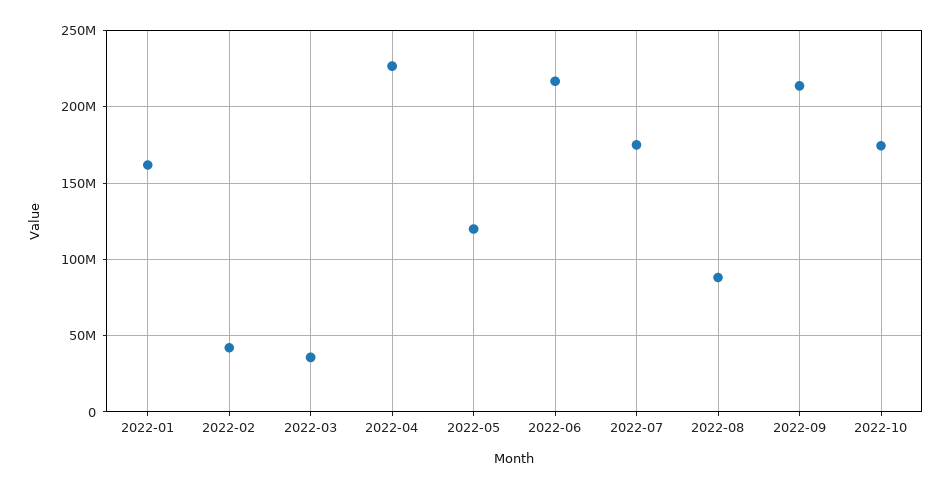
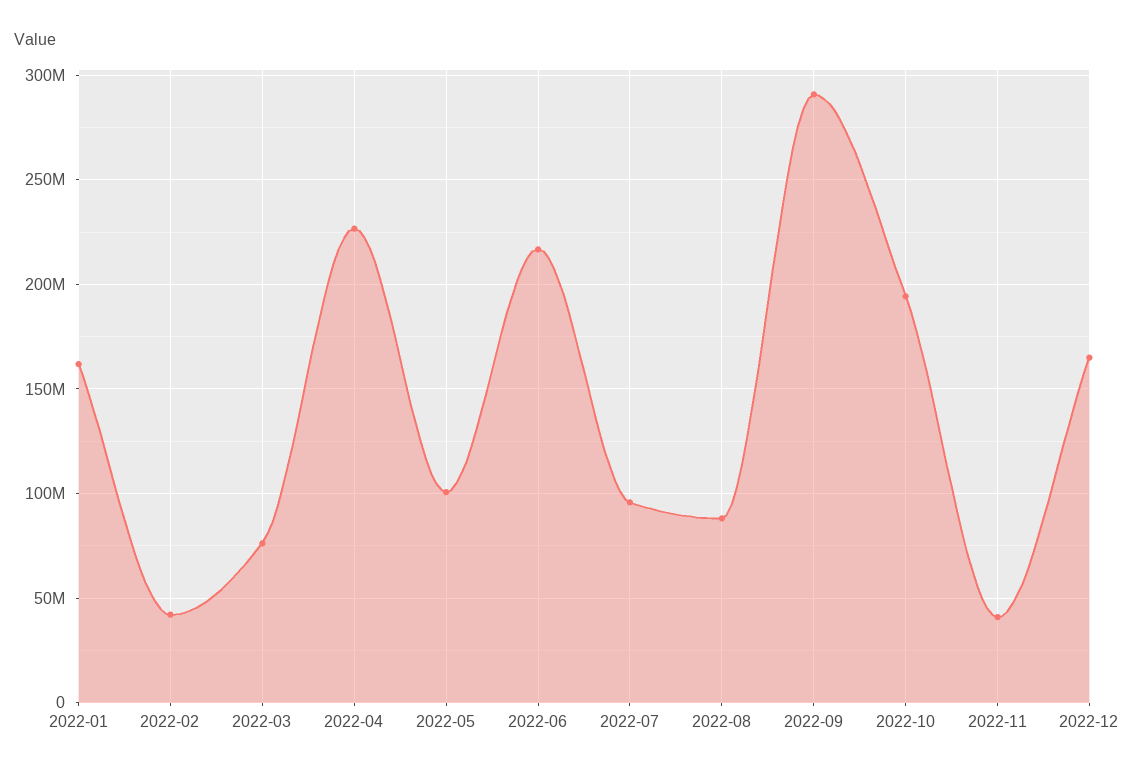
2022-03: 35000000 -> 75000000
2022-05: 120000000 -> 100000000
2022-07: 175000000 -> 95000000
2022-09: 215000000 -> 290000000
2022-10: 175000000 -> 195000000
2022-11: none -> 40000000
2022-12: none -> 165000000

